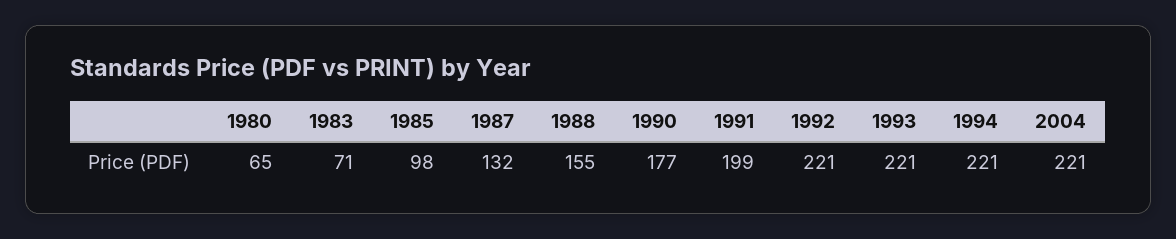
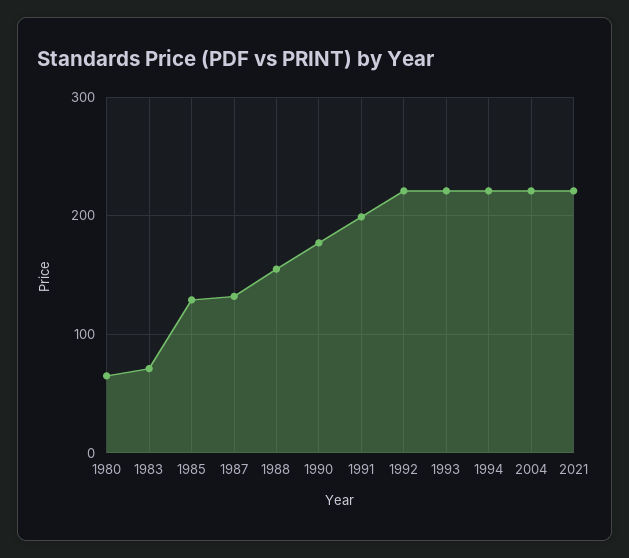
1985: 98 -> 130
2021: none -> 220

